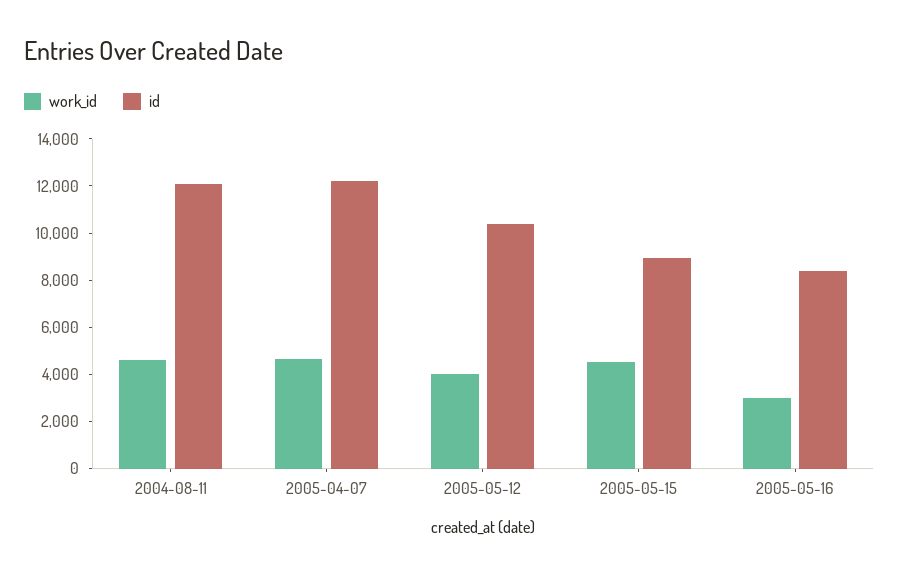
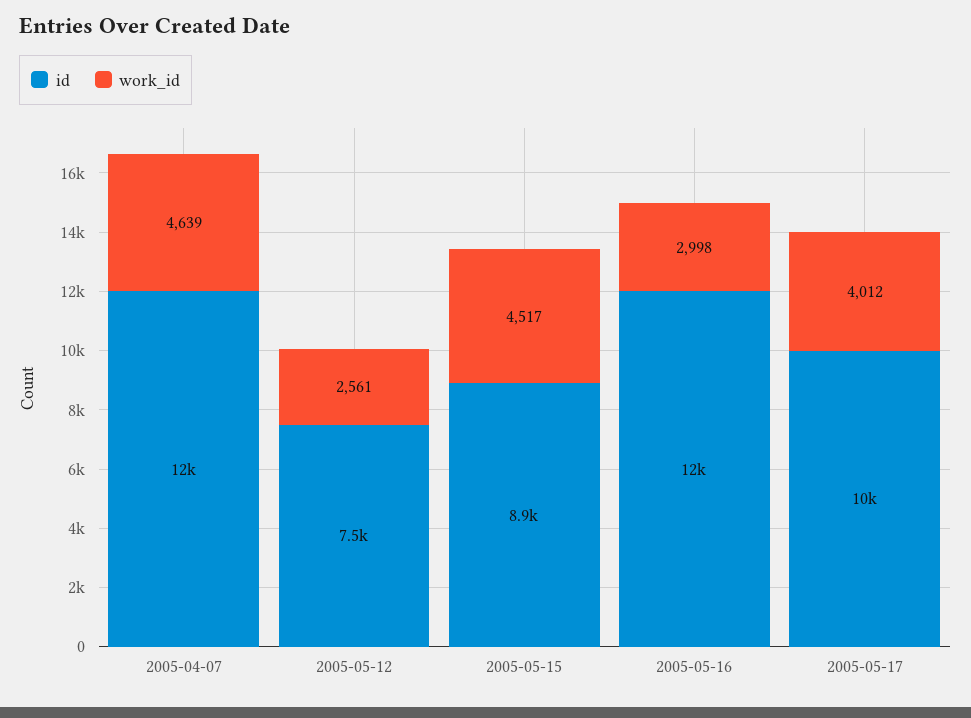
work_id, 2004-08-11: 4500 -> none
id, 2004-08-11: 12000 -> none
work_id, 2005-05-12: 4000 -> 2561
id, 2005-05-12: 10500 -> 7500
id, 2005-05-16: 8500 -> 12000
id, 2005-05-17: none -> 10000
work_id, 2005-05-17: none -> 4012

